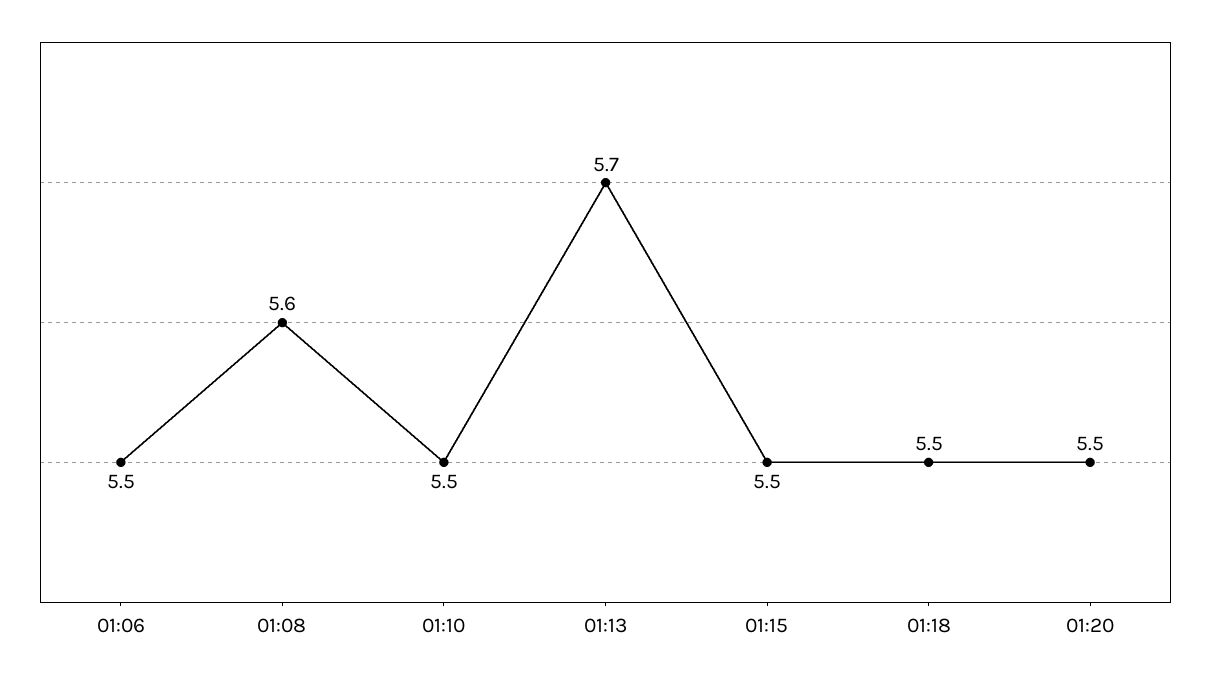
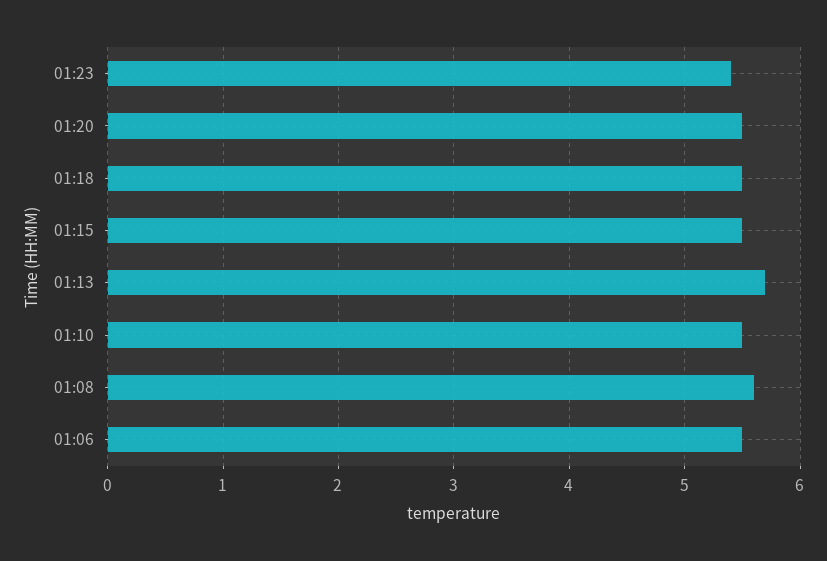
01:23: none -> 5.4

